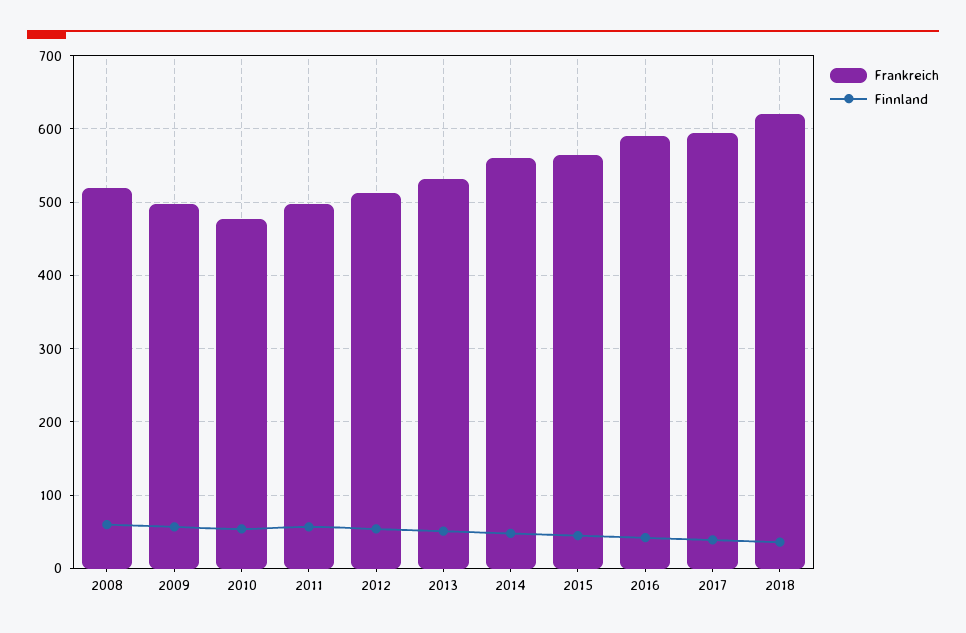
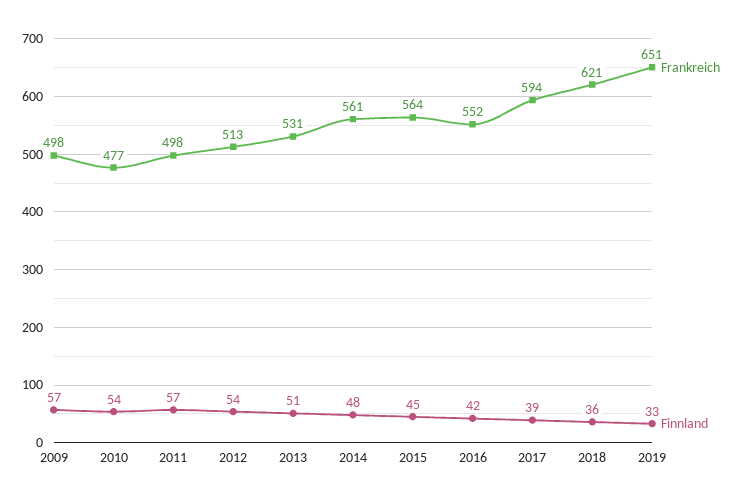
Frankreich, 2008: 520 -> none
Finnland, 2008: 60 -> none
Frankreich, 2016: 590 -> 552
Frankreich, 2019: none -> 651
Finnland, 2019: none -> 33

